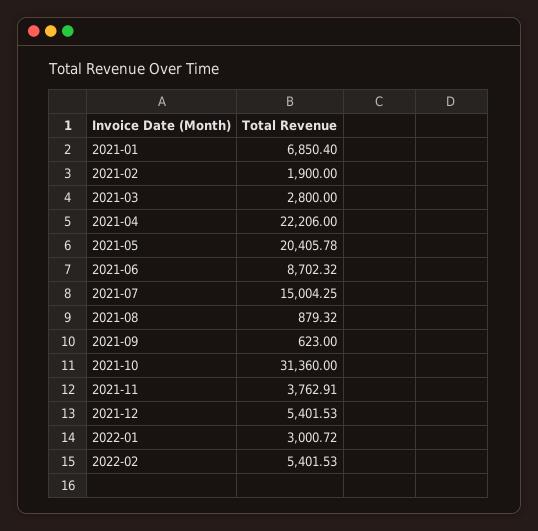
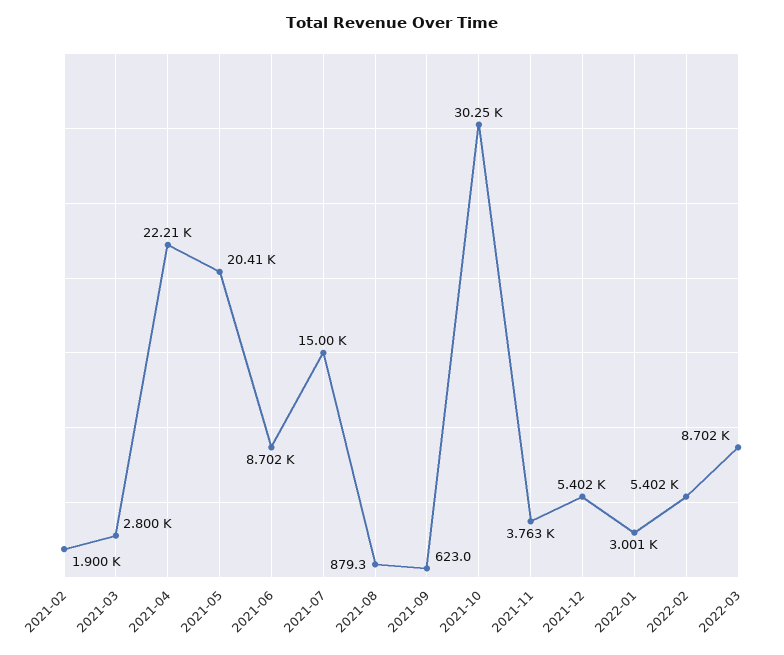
2021-01: 6850.4 -> none
2021-10: 31360 -> 30250
2022-03: none -> 8702

